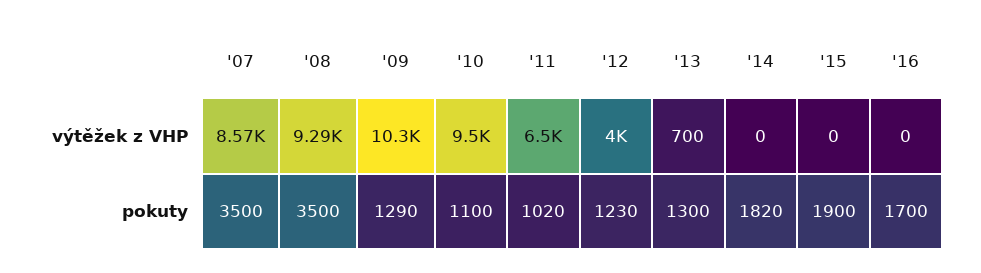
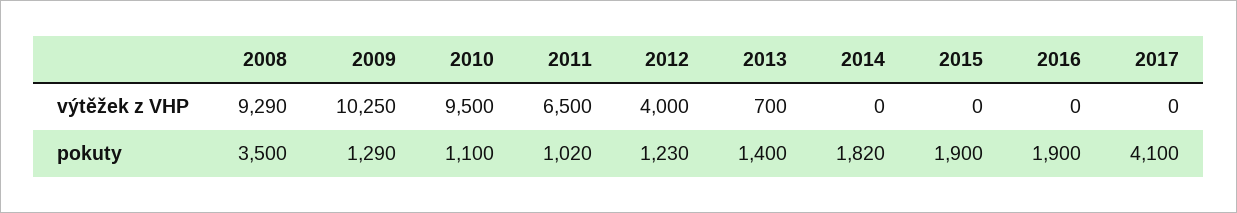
'07, výtěžek z VHP: 8570 -> none
'07, pokuty: 3500 -> none
'13, pokuty: 1300 -> 1400
'16, pokuty: 1700 -> 1900
2017, výtěžek z VHP: none -> 0
2017, pokuty: none -> 4100

